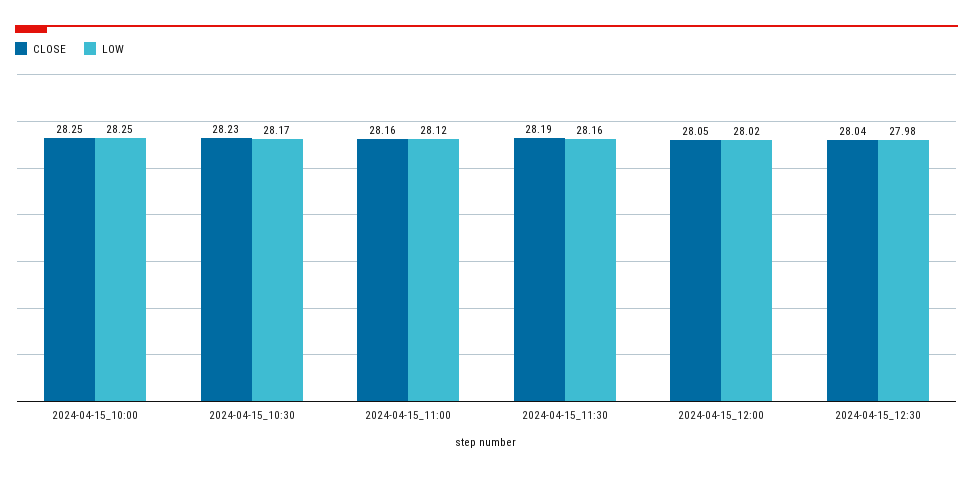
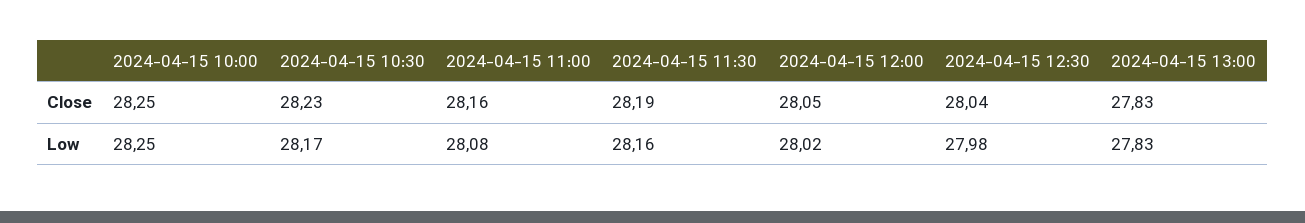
LOW, 2024-04-15_11:00: 28.12 -> 28.08
CLOSE, 2024-04-15 13:00: none -> 27.83
LOW, 2024-04-15 13:00: none -> 27.83

